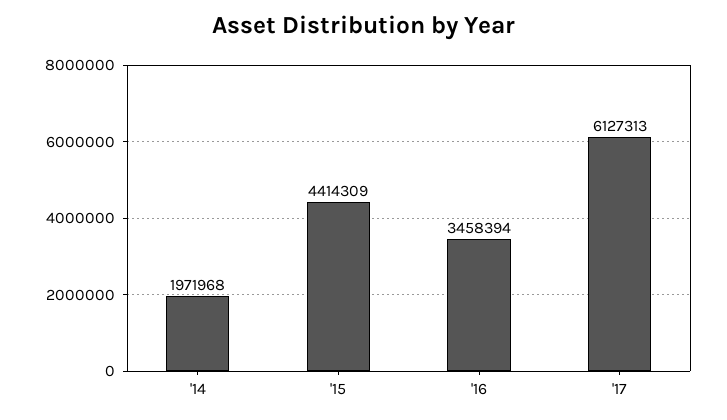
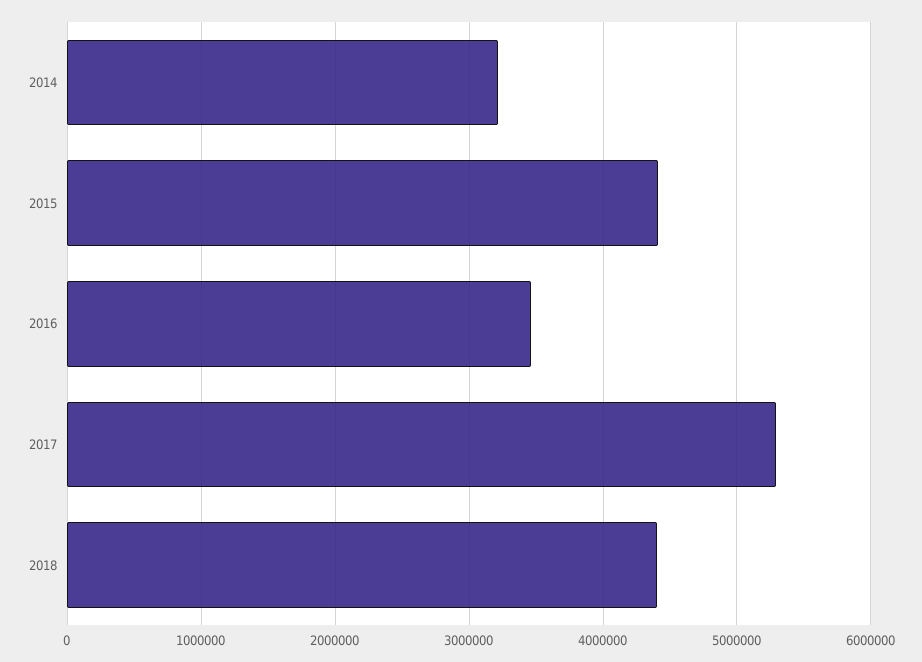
'14: 1971968 -> 3200000
'17: 6127313 -> 5300000
2018: none -> 4400000

